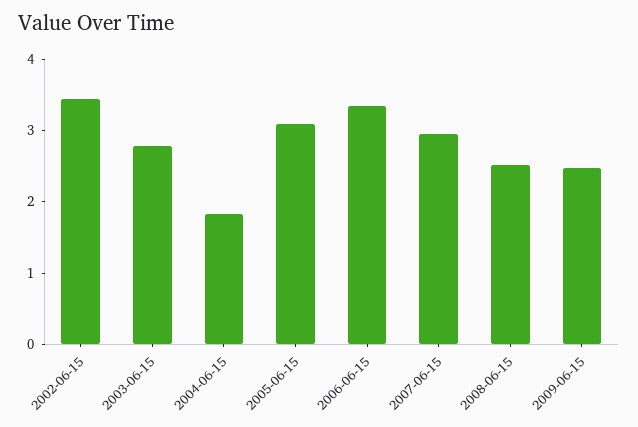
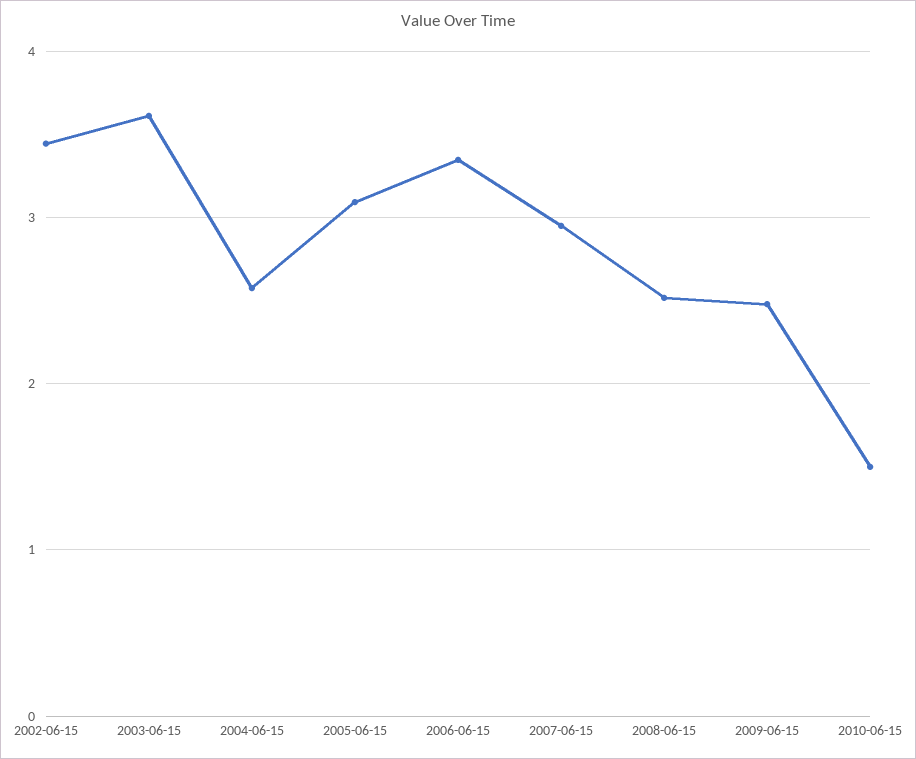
2003-06-15: 2.8 -> 3.6
2004-06-15: 1.8 -> 2.6
2010-06-15: none -> 1.5

